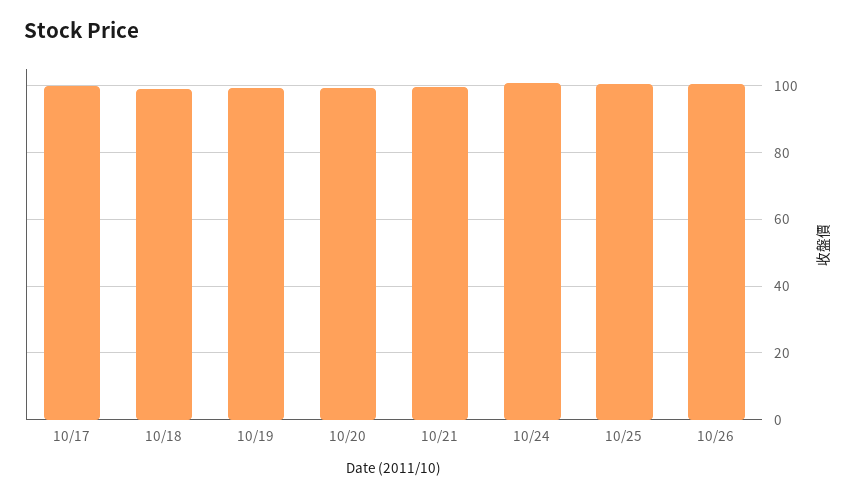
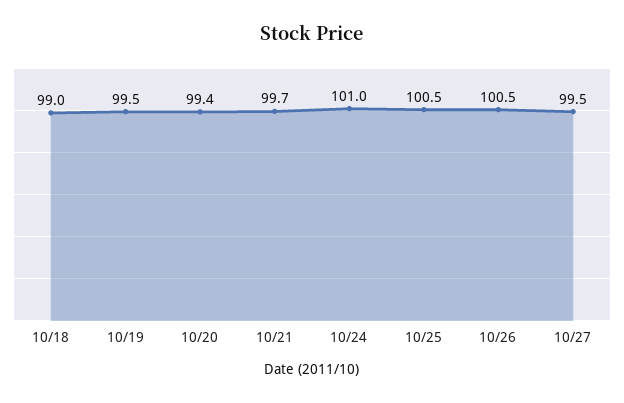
10/17: 100 -> none
10/27: none -> 99.5

